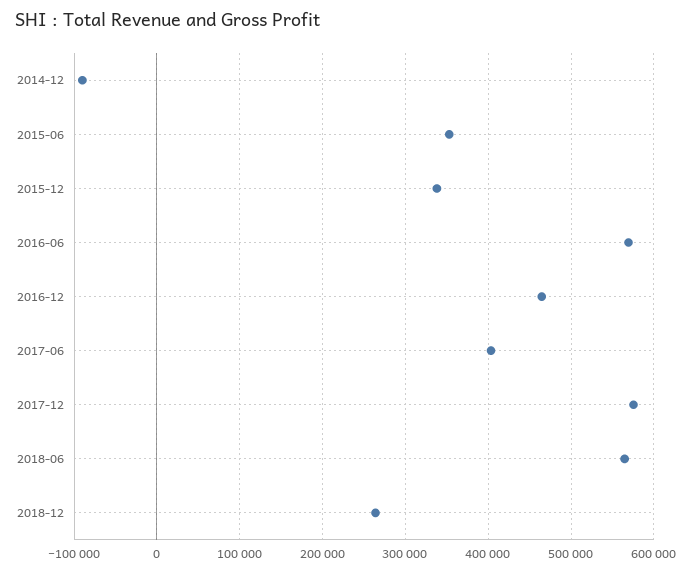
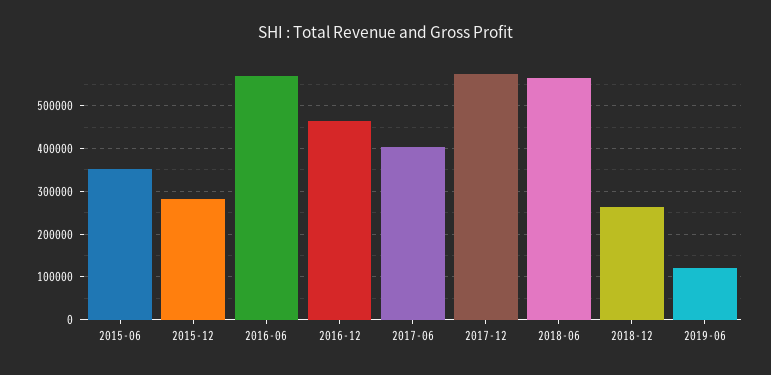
2014-12: -90000 -> none
2015-12: 340000 -> 280000
2019-06: none -> 120000

